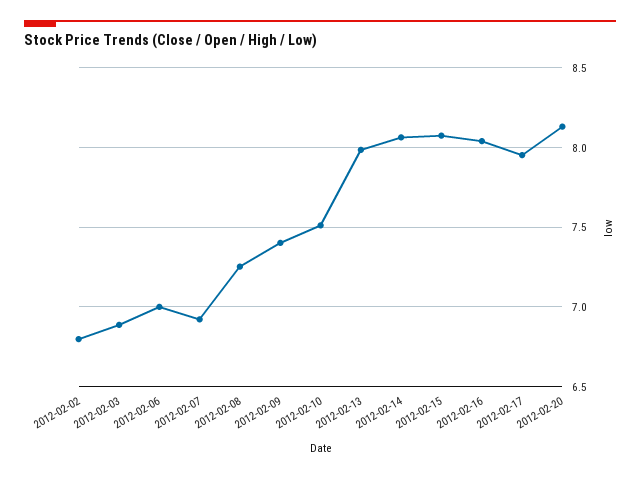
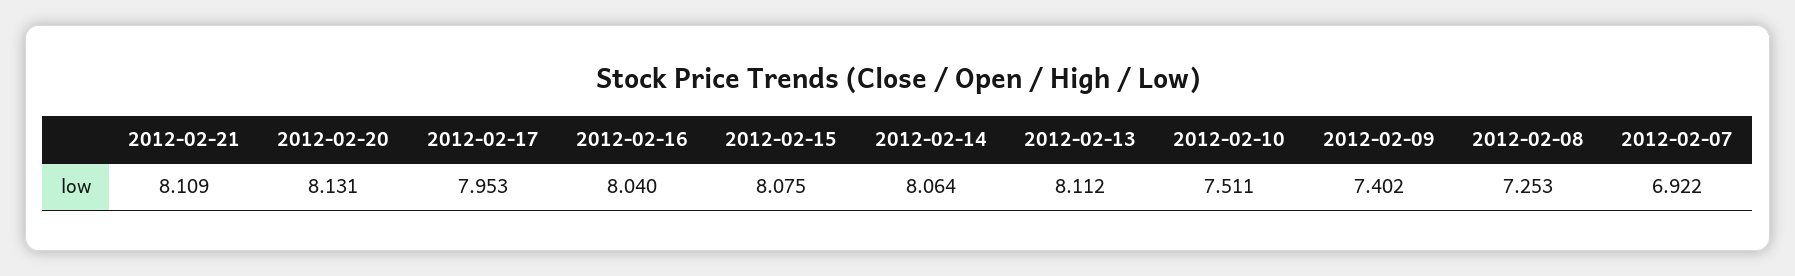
2012-02-02: 6.8 -> none
2012-02-03: 6.9 -> none
2012-02-06: 7 -> none
2012-02-13: 8 -> 8.112
2012-02-21: none -> 8.109

